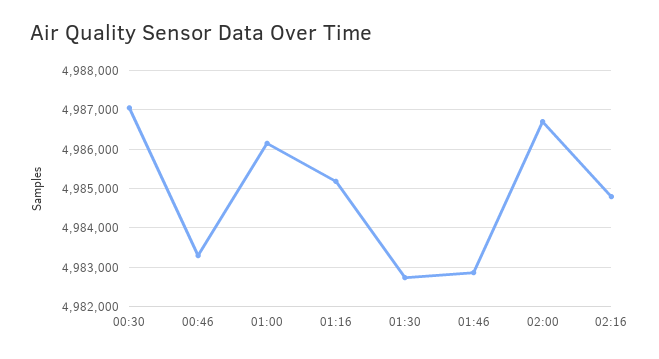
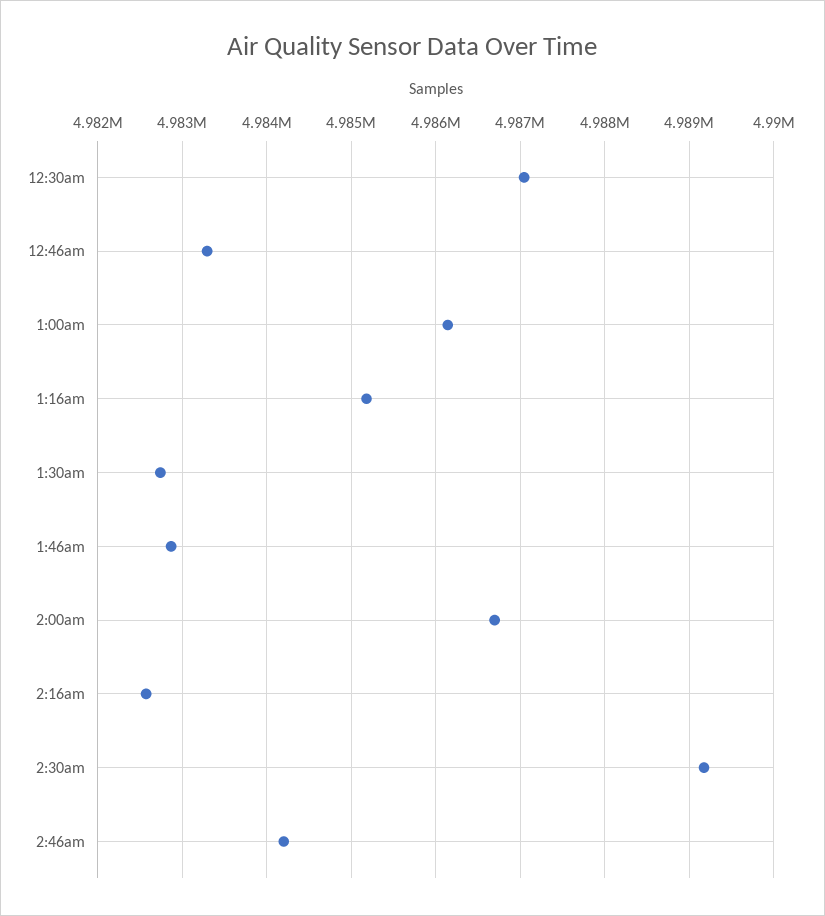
02:16: 4984800 -> 4982600
2:30am: none -> 4989200
2:46am: none -> 4984200

